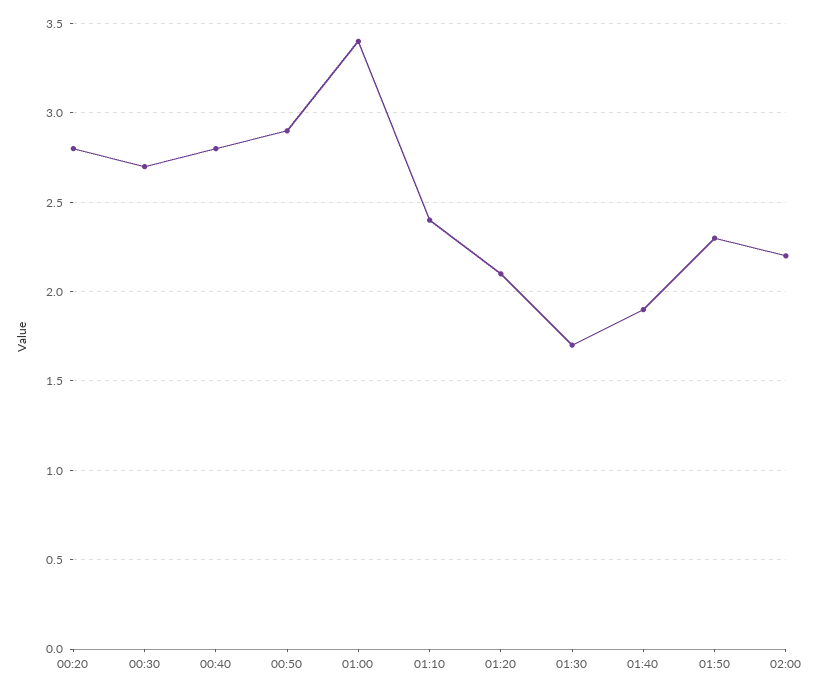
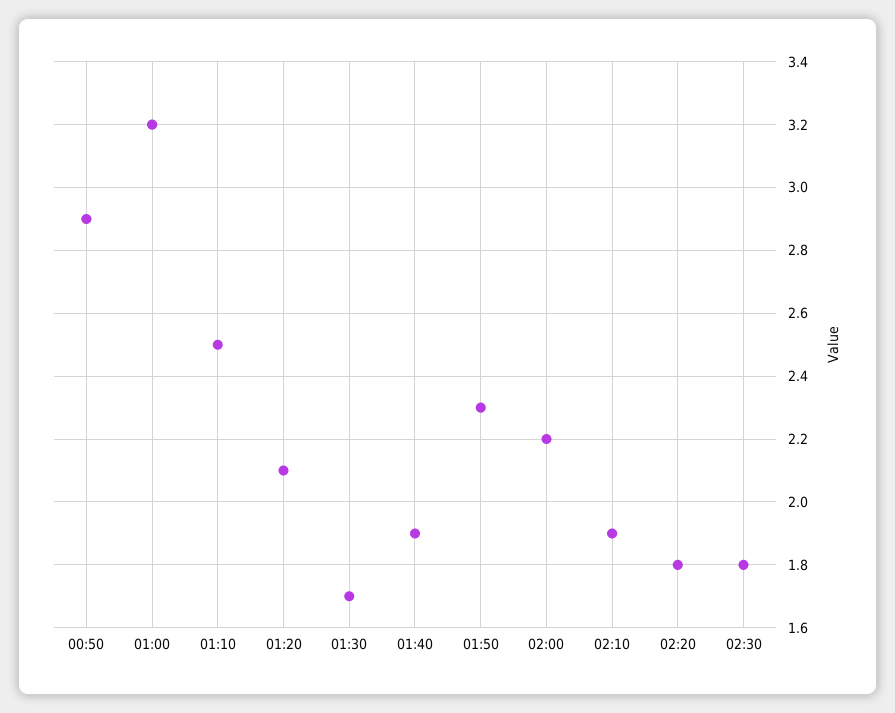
00:20: 2.8 -> none
00:30: 2.7 -> none
00:40: 2.8 -> none
01:00: 3.4 -> 3.2
01:10: 2.4 -> 2.5
02:10: none -> 1.9
02:20: none -> 1.8
02:30: none -> 1.8

